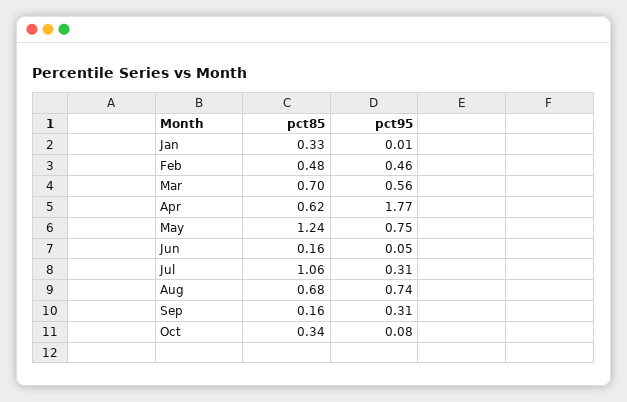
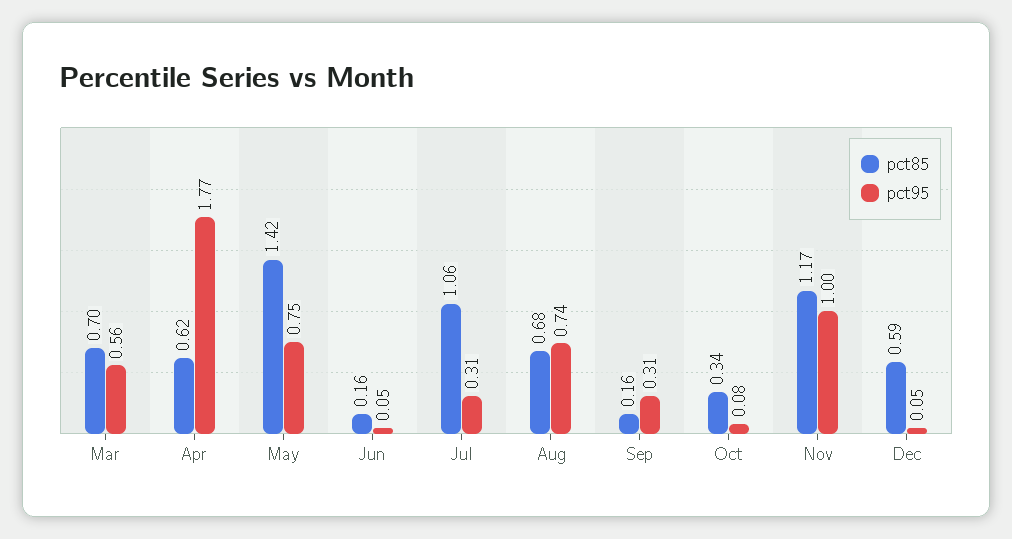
pct85, Jan: 0.33 -> none
pct95, Jan: 0.01 -> none
pct85, Feb: 0.48 -> none
pct95, Feb: 0.46 -> none
pct85, May: 1.24 -> 1.42
pct85, Nov: none -> 1.17
pct95, Nov: none -> 1
pct85, Dec: none -> 0.59
pct95, Dec: none -> 0.05

